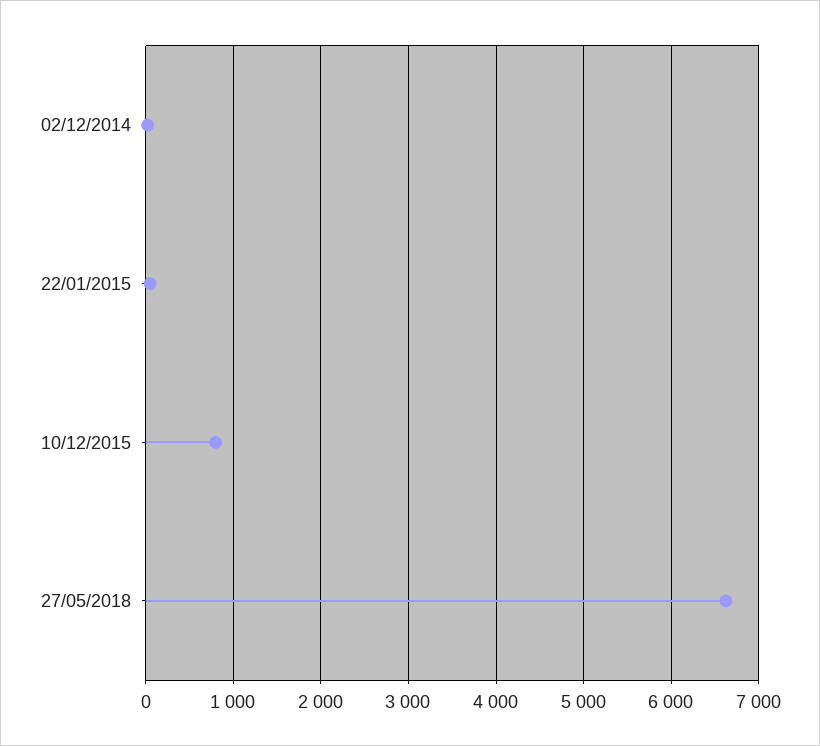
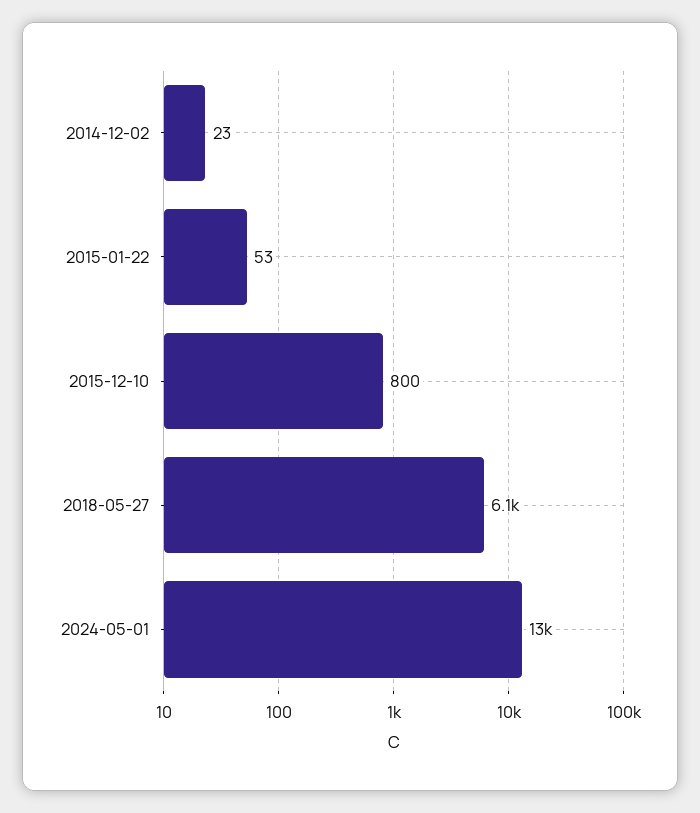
27/05/2018: 6600 -> 6100
2024-05-01: none -> 13000

